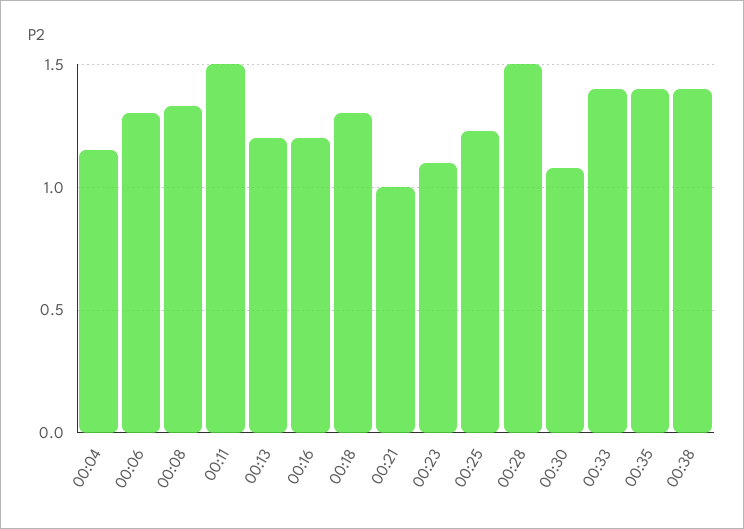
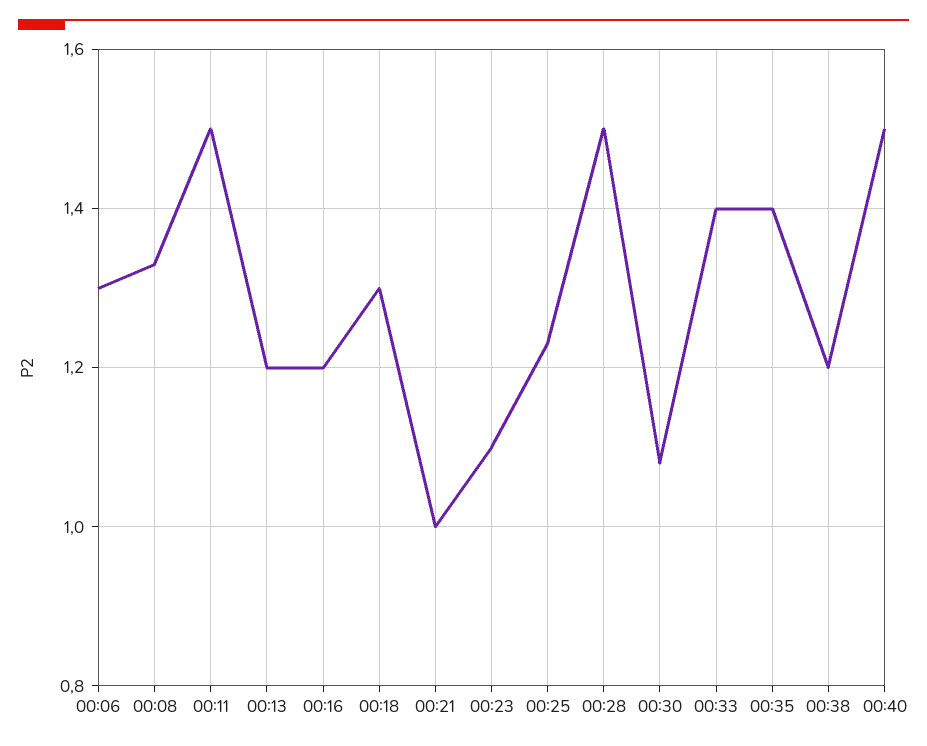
00:04: 1.15 -> none
00:38: 1.4 -> 1.2
00:40: none -> 1.5

